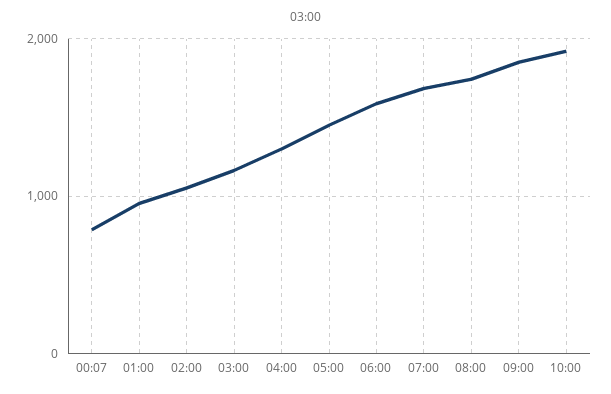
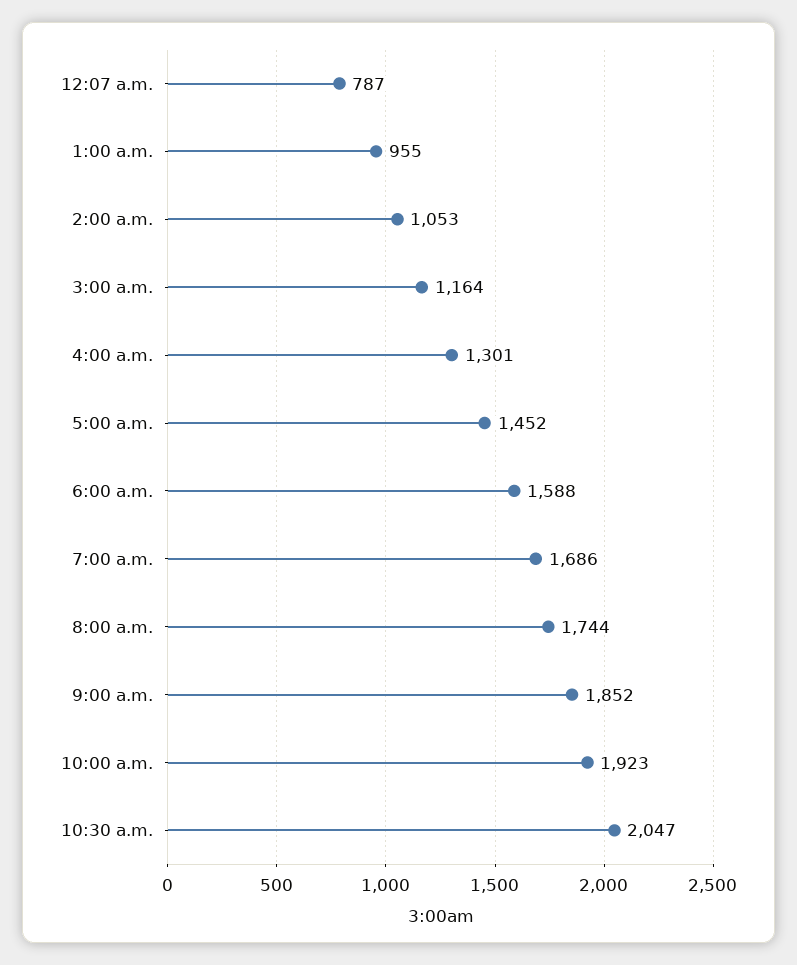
10:30 a.m.: none -> 2047

